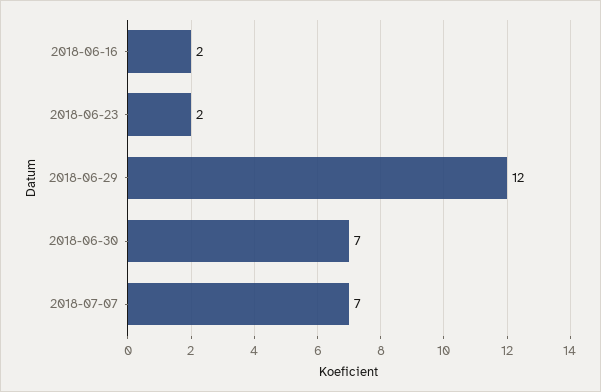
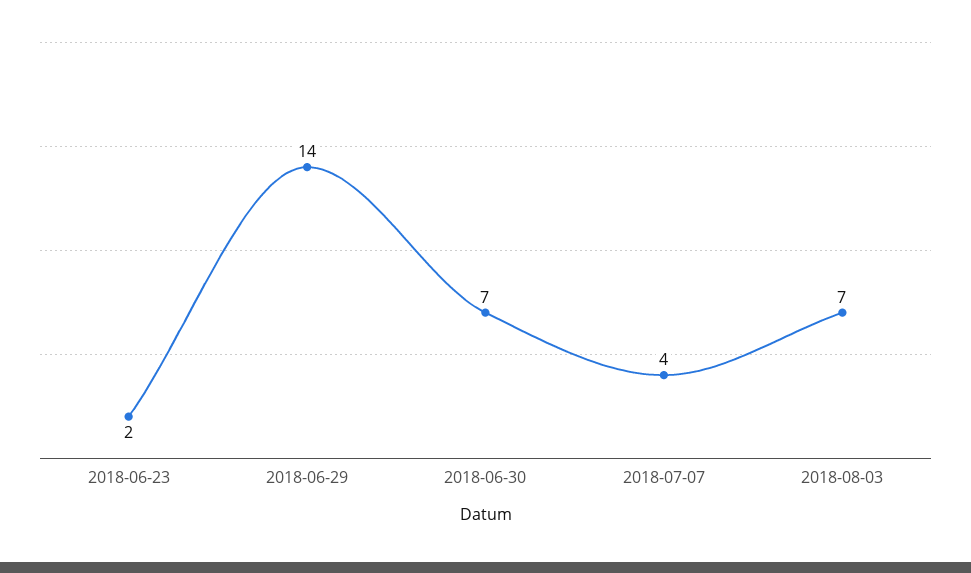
2018-06-16: 2 -> none
2018-06-29: 12 -> 14
2018-07-07: 7 -> 4
2018-08-03: none -> 7

